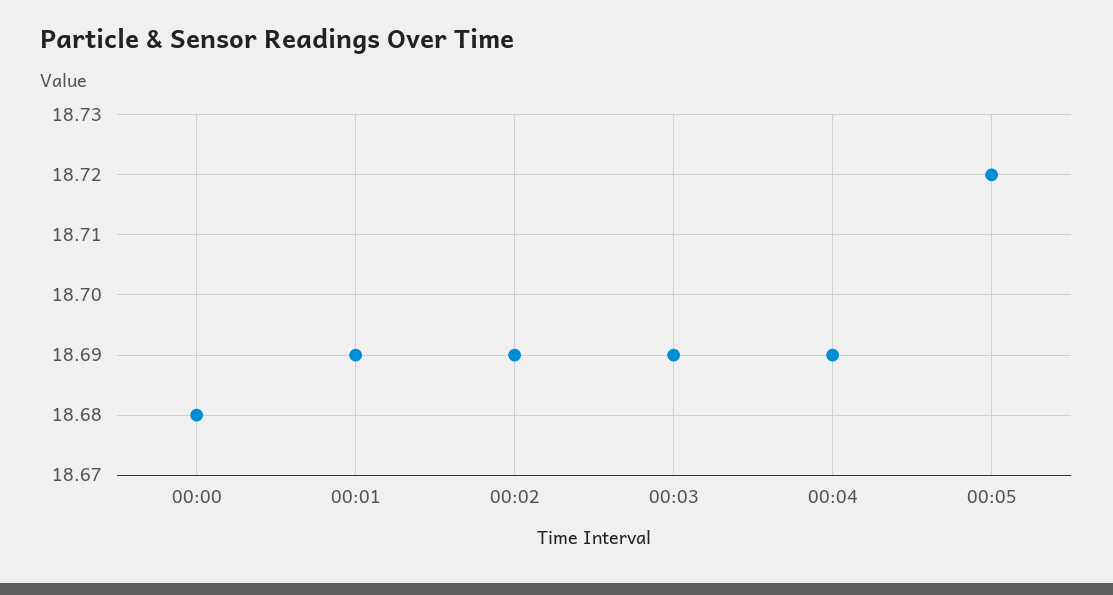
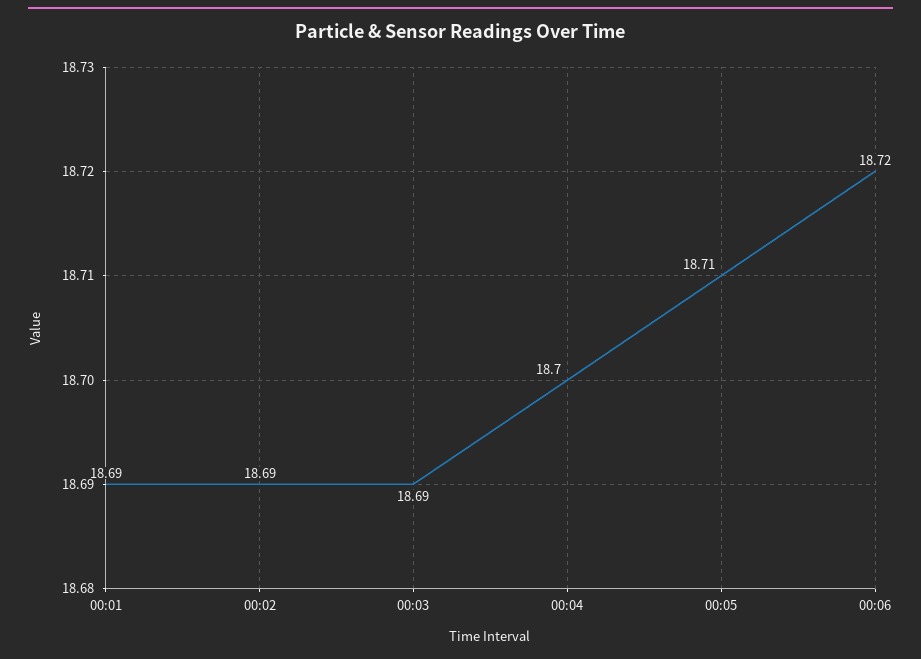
00:00: 18.68 -> none
00:04: 18.69 -> 18.7
00:05: 18.72 -> 18.71
00:06: none -> 18.72

